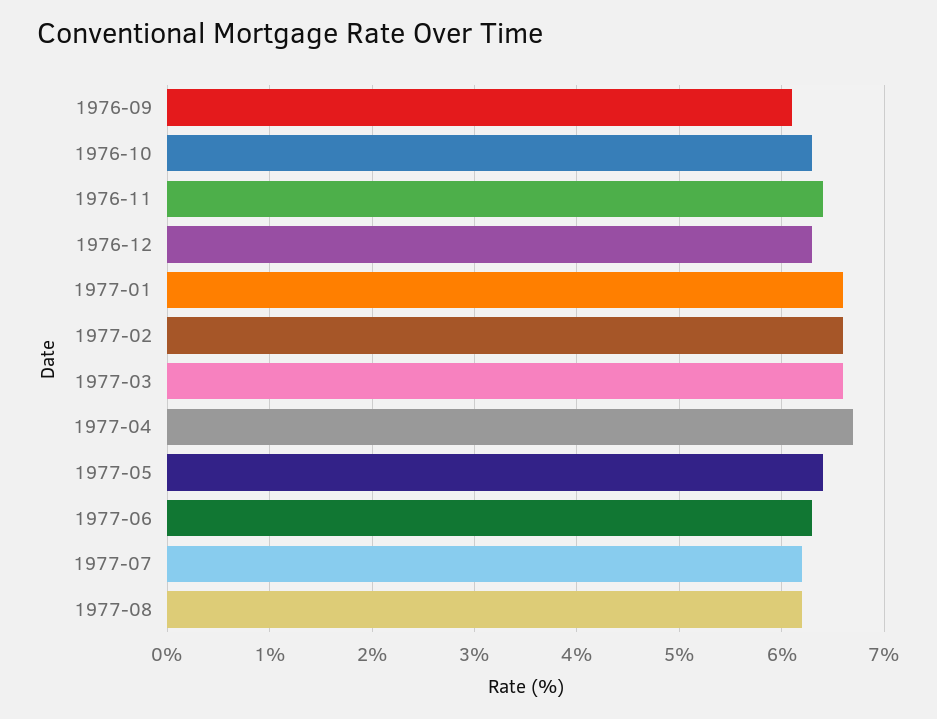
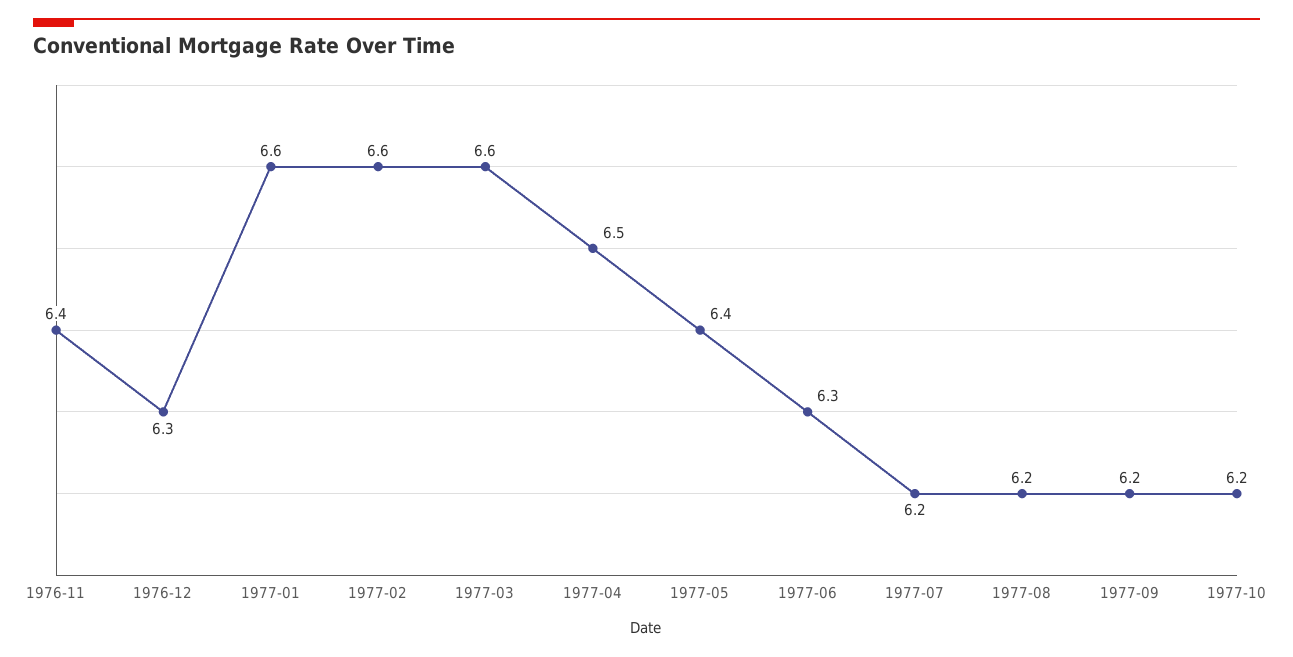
1976-09: 6.1 -> none
1976-10: 6.3 -> none
1977-04: 6.7 -> 6.5
1977-09: none -> 6.2
1977-10: none -> 6.2

